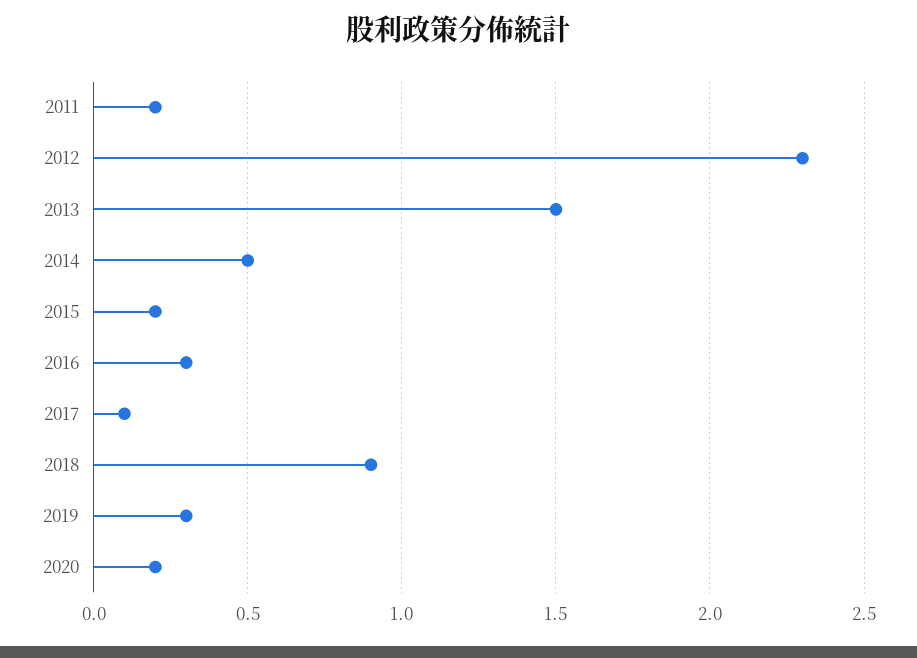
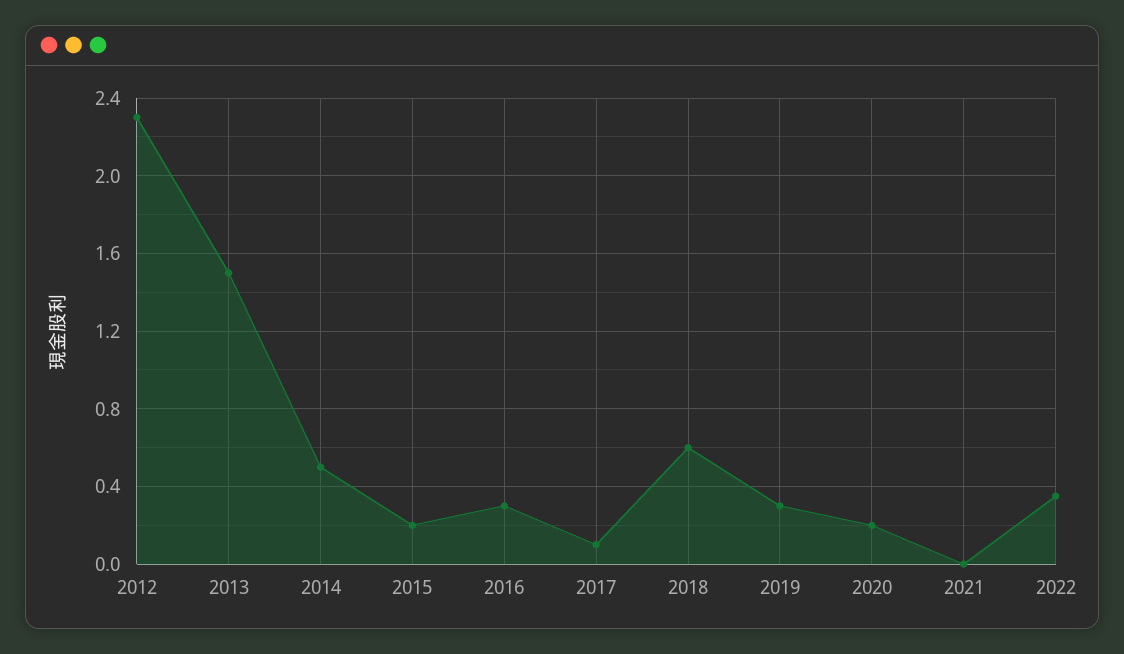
2011: 0.2 -> none
2018: 0.9 -> 0.6
2021: none -> 0
2022: none -> 0.35

